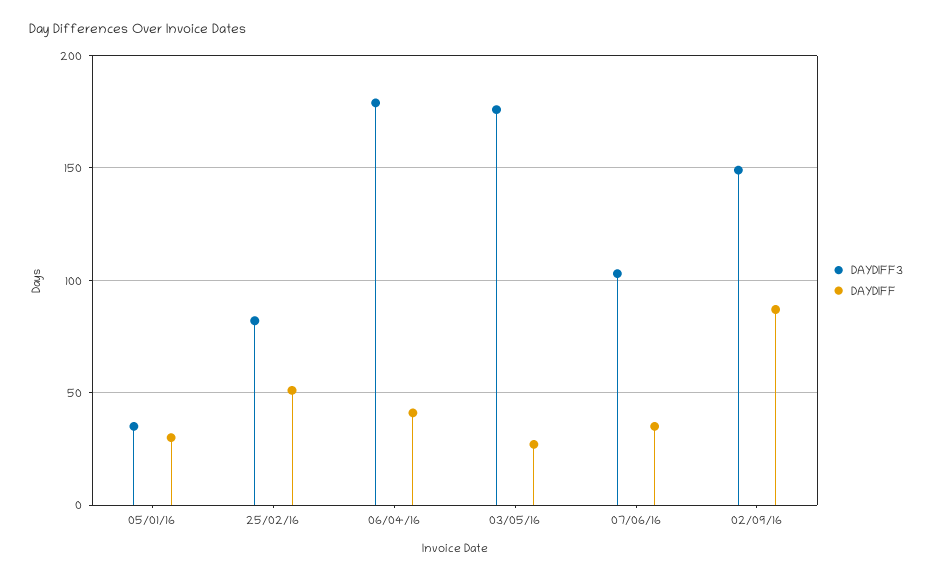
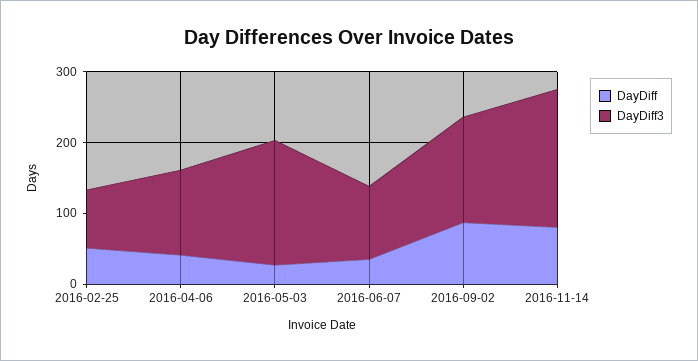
DAYDIFF3, 05/01/16: 35 -> none
DAYDIFF, 05/01/16: 30 -> none
DAYDIFF3, 06/04/16: 180 -> 120
DAYDIFF, 2016-11-14: none -> 80
DAYDIFF3, 2016-11-14: none -> 200

